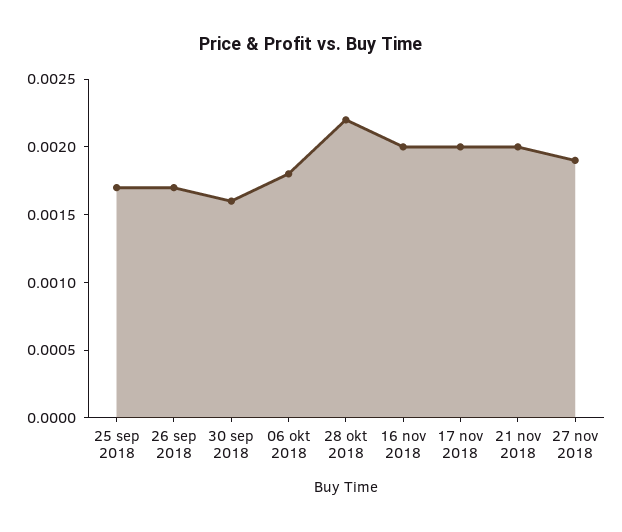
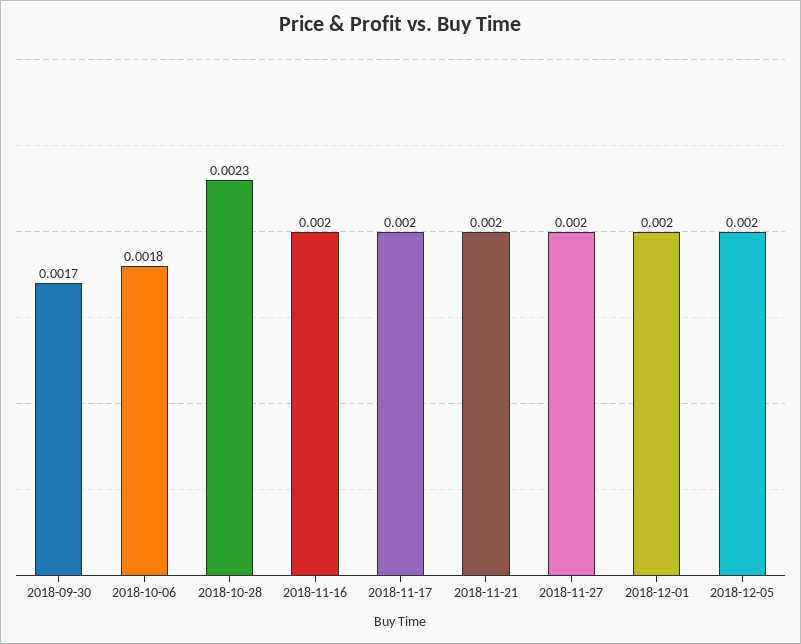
25 sep 2018: 0.0017 -> none
26 sep 2018: 0.0017 -> none
30 sep 2018: 0.0016 -> 0.0017
28 okt 2018: 0.0022 -> 0.0023
27 nov 2018: 0.0019 -> 0.002
2018-12-01: none -> 0.002
2018-12-05: none -> 0.002

